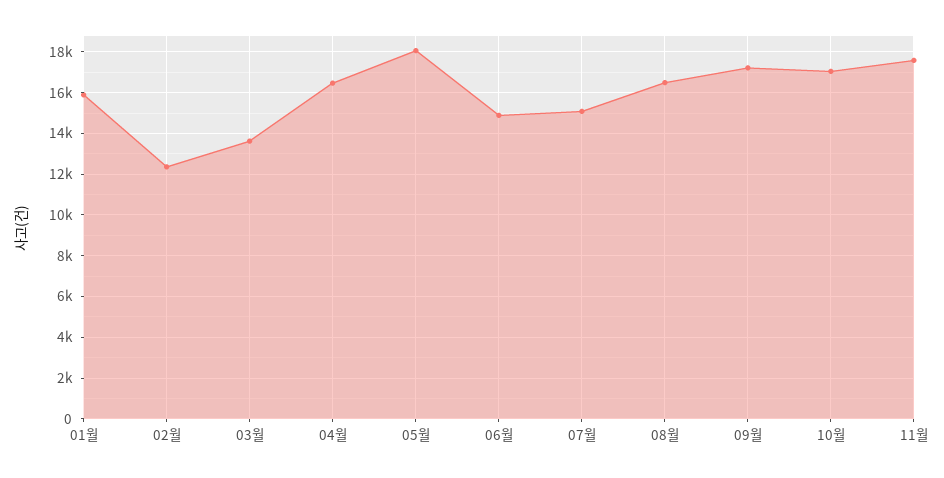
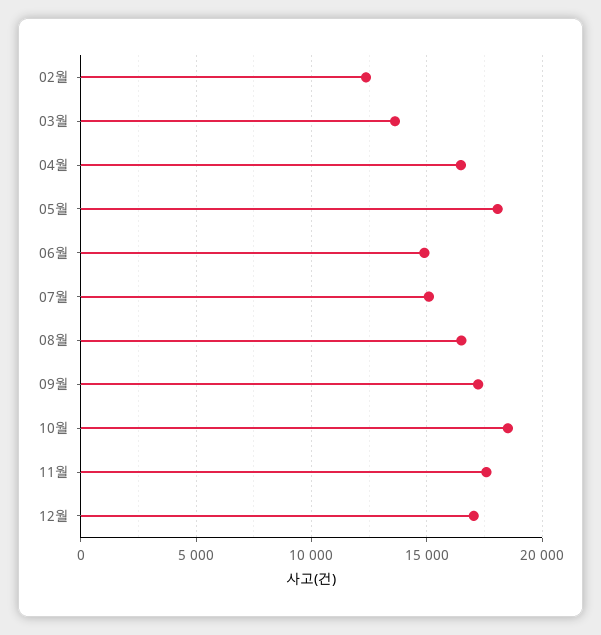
01월: 16000 -> none
10월: 17000 -> 18500
12월: none -> 17000

